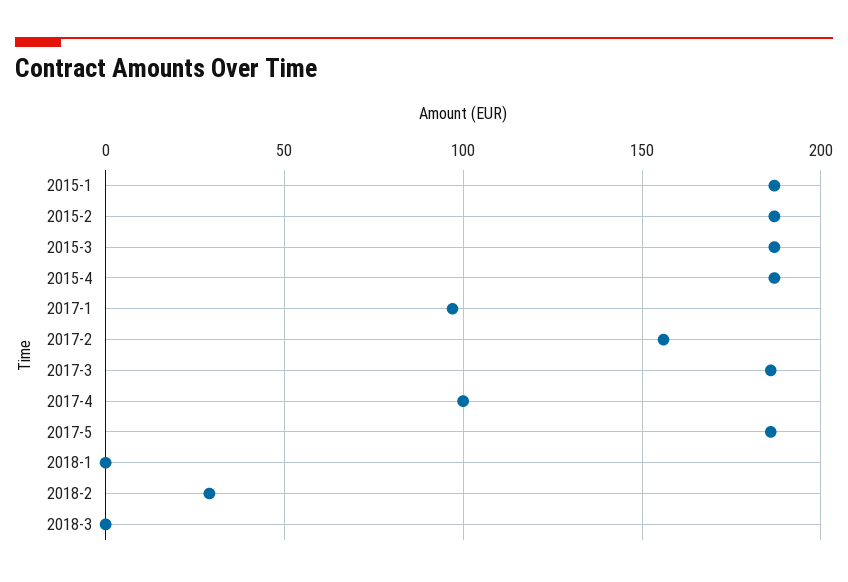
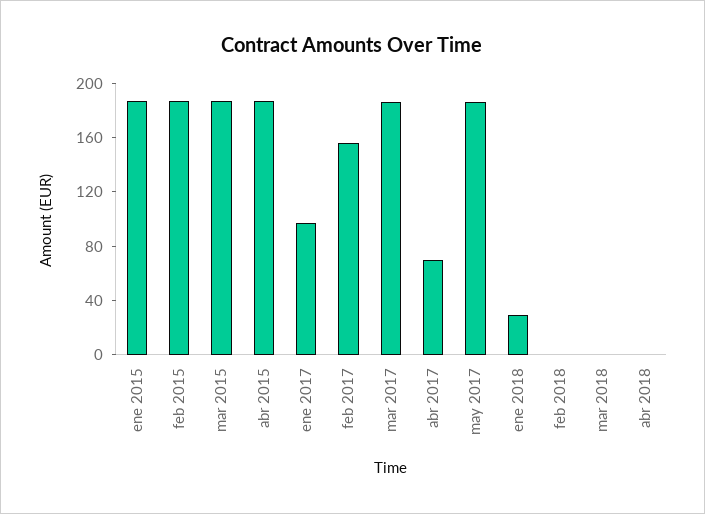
2017-4: 100 -> 70
2018-1: 0 -> 30
2018-2: 30 -> 0
abr 2018: none -> 0

